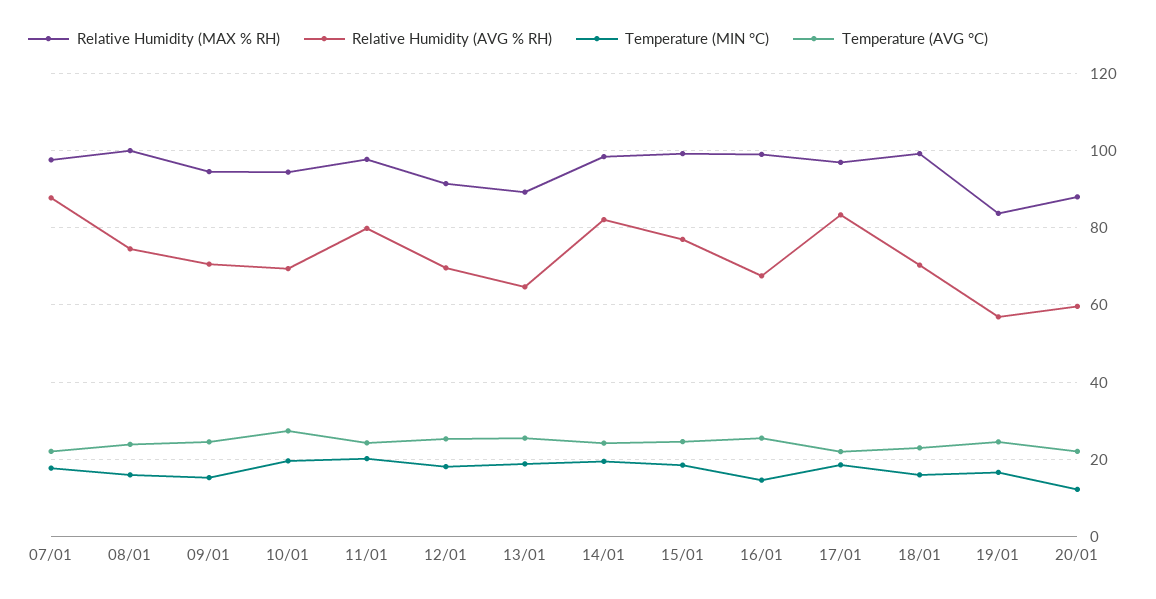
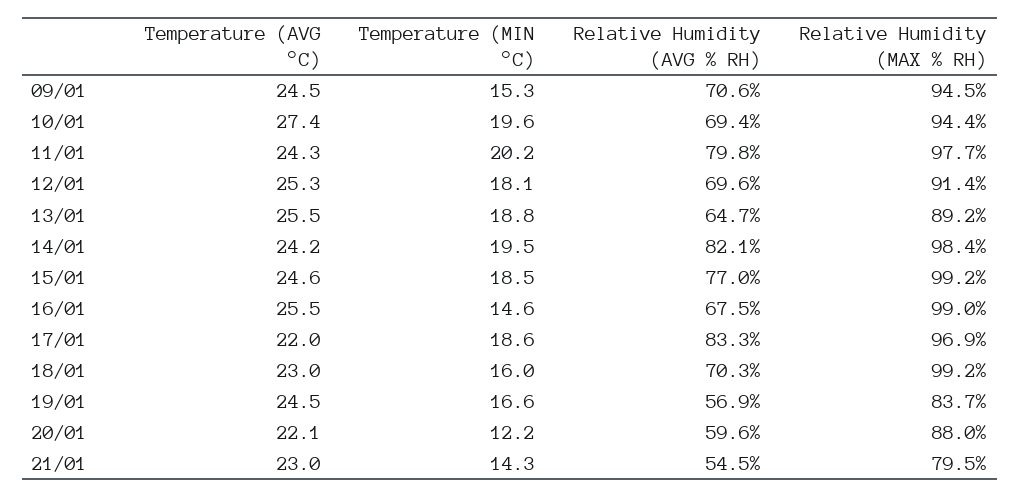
Relative Humidity (MAX % RH), 07/01: 98 -> none
Relative Humidity (AVG % RH), 07/01: 88 -> none
Temperature (MIN °C), 07/01: 18 -> none
Temperature (AVG °C), 07/01: 22 -> none
Relative Humidity (MAX % RH), 08/01: 100 -> none
Relative Humidity (AVG % RH), 08/01: 74 -> none
Temperature (MIN °C), 08/01: 16 -> none
Temperature (AVG °C), 08/01: 24 -> none
Temperature (AVG °C), 21/01: none -> 23
Temperature (MIN °C), 21/01: none -> 14.3
Relative Humidity (AVG % RH), 21/01: none -> 54.5
Relative Humidity (MAX % RH), 21/01: none -> 79.5

